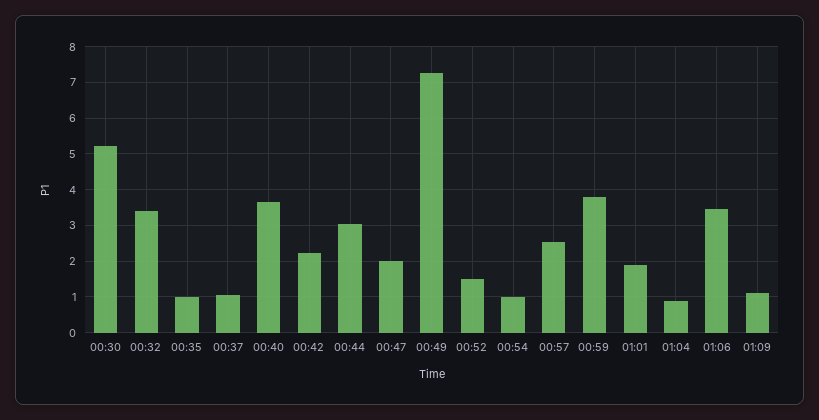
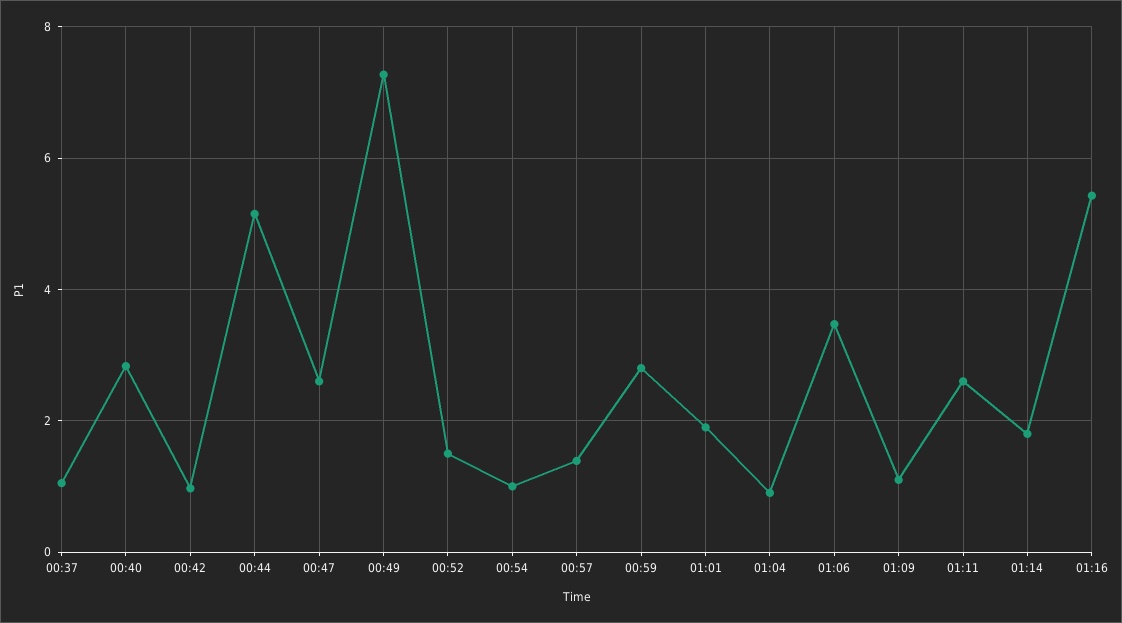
00:30: 5.2 -> none
00:32: 3.4 -> none
00:35: 1 -> none
00:40: 3.6 -> 2.8
00:42: 2.2 -> 1
00:44: 3 -> 5.2
00:47: 2 -> 2.6
00:57: 2.6 -> 1.4
00:59: 3.8 -> 2.8
01:11: none -> 2.6
01:14: none -> 1.8
01:16: none -> 5.4

